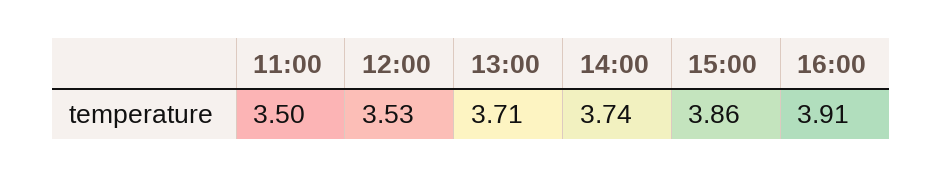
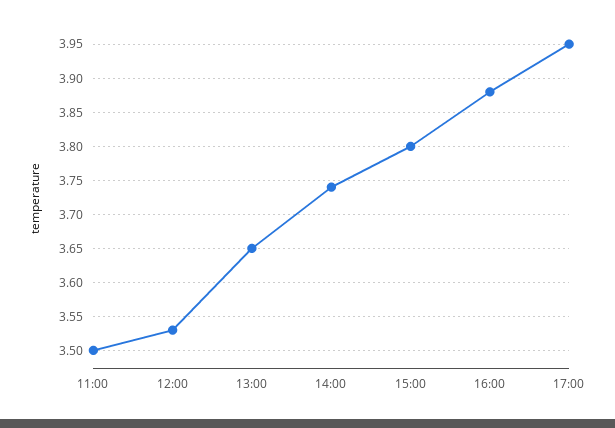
13:00: 3.71 -> 3.65
15:00: 3.86 -> 3.8
16:00: 3.91 -> 3.88
17:00: none -> 3.95

